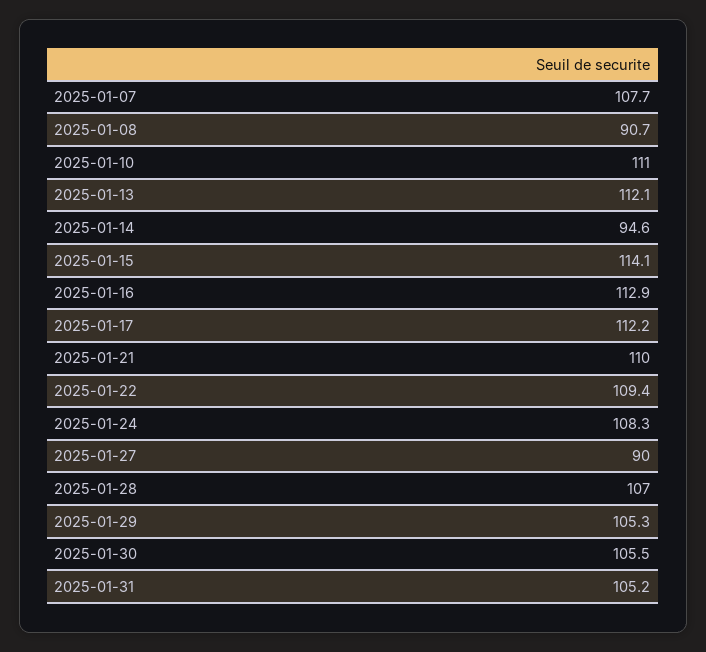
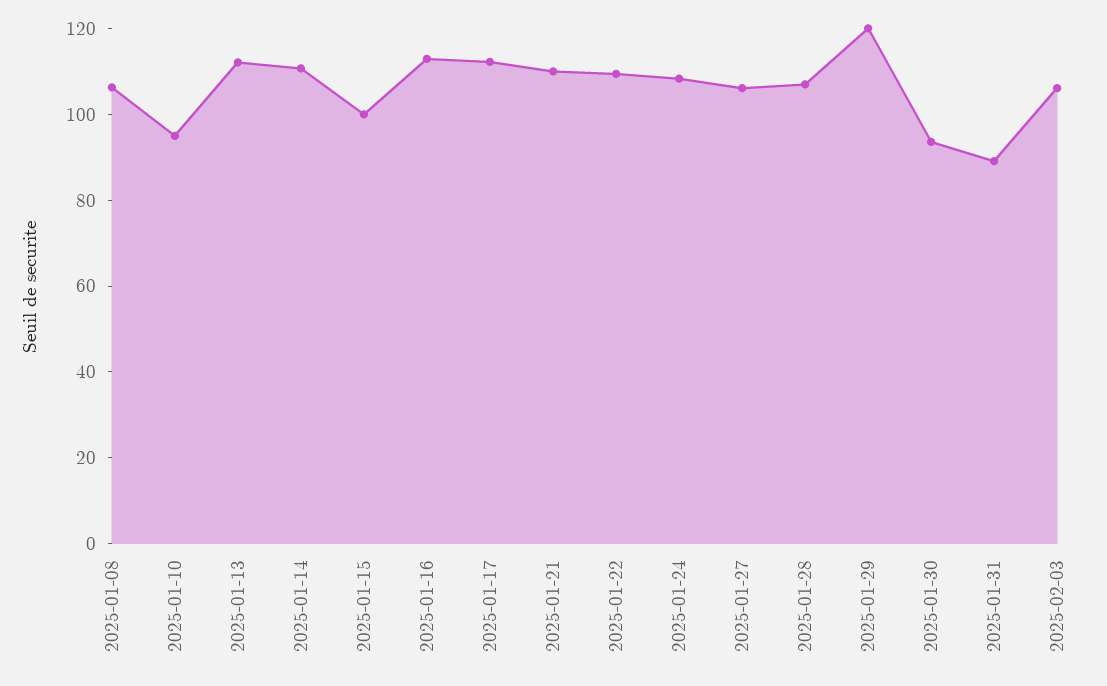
2025-01-07: 107.7 -> none
2025-01-08: 90.7 -> 105
2025-01-10: 111 -> 95
2025-01-14: 94.6 -> 110
2025-01-15: 114.1 -> 100
2025-01-27: 90 -> 105
2025-01-29: 105.3 -> 120
2025-01-30: 105.5 -> 95
2025-01-31: 105.2 -> 90
2025-02-03: none -> 105

